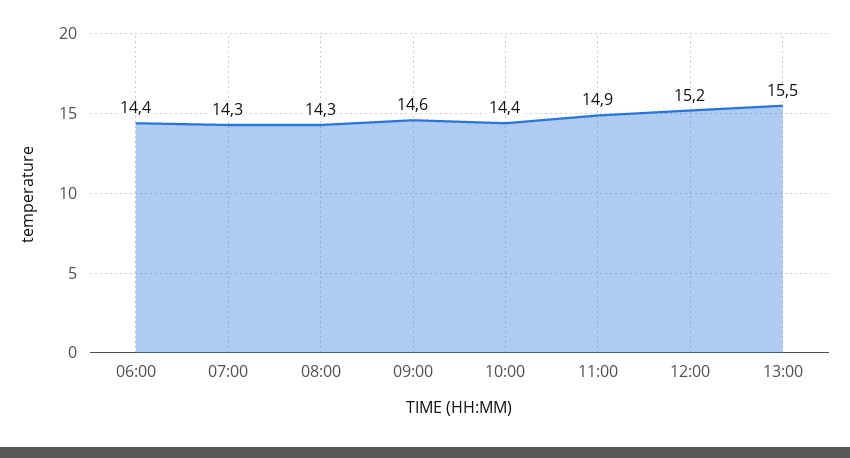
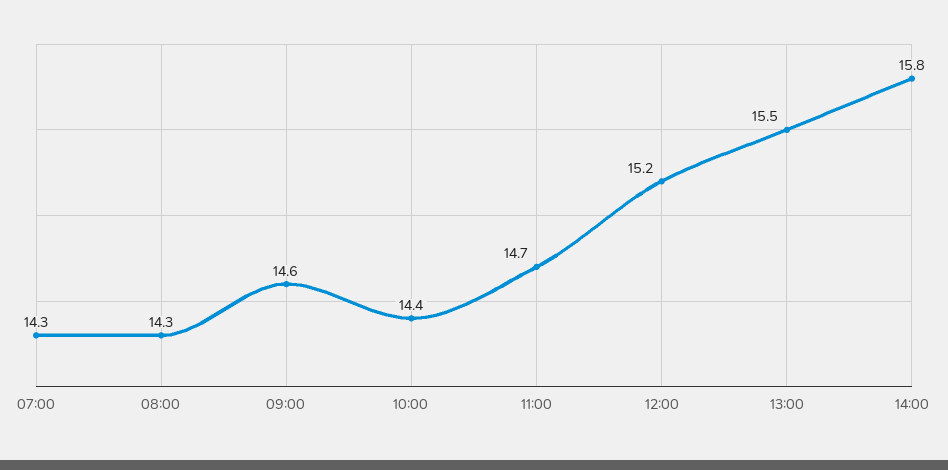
06:00: 14.4 -> none
11:00: 14.9 -> 14.7
14:00: none -> 15.8

